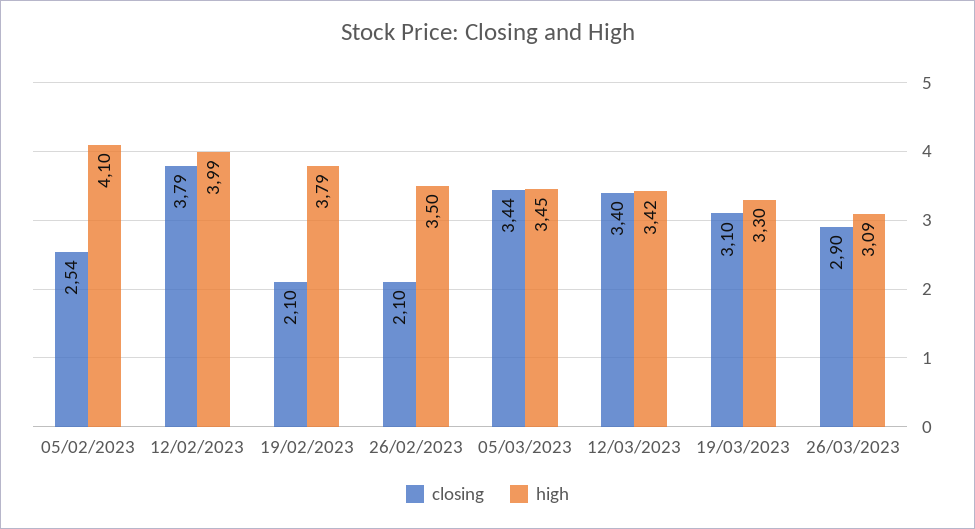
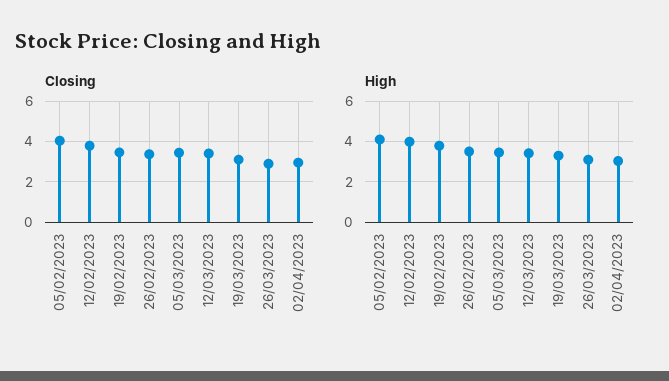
closing, 05/02/2023: 2.54 -> 4
closing, 19/02/2023: 2.1 -> 3.5
closing, 26/02/2023: 2.1 -> 3.5
closing, 02/04/2023: none -> 3
high, 02/04/2023: none -> 3

